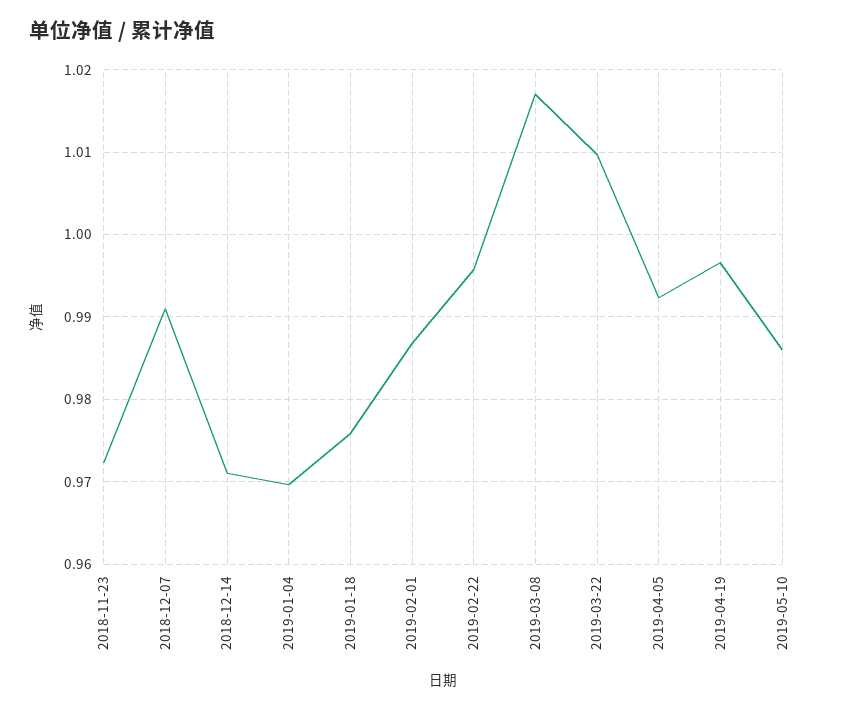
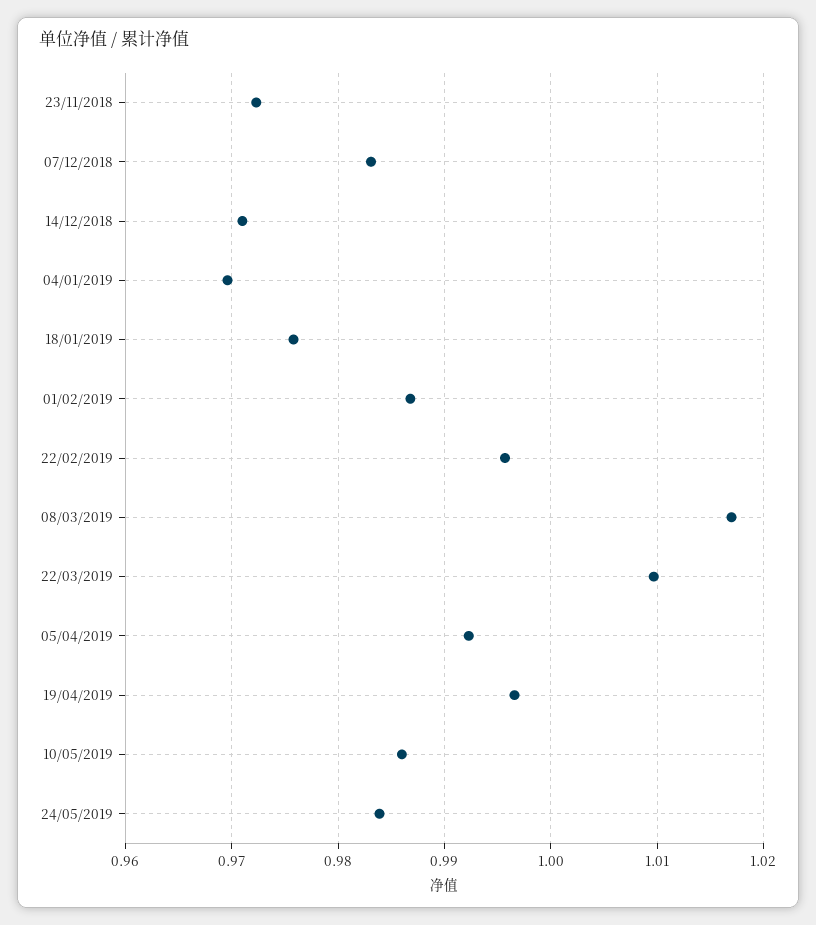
2018-12-07: 0.991 -> 0.983
24/05/2019: none -> 0.984

